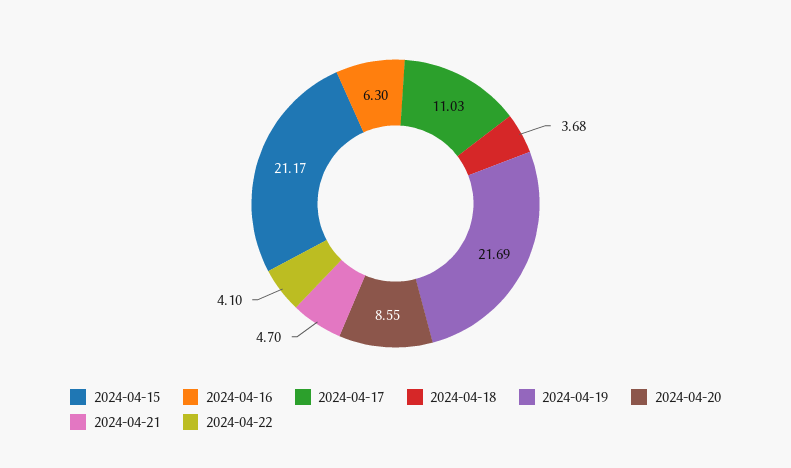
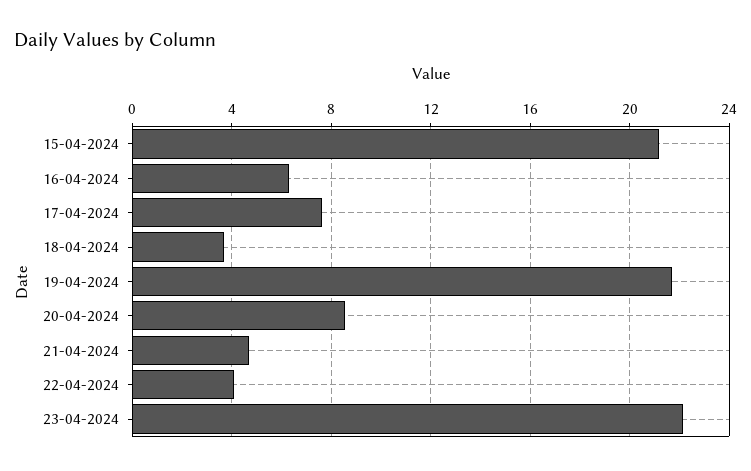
2024-04-17: 11.03 -> 7.5
23-04-2024: none -> 22

